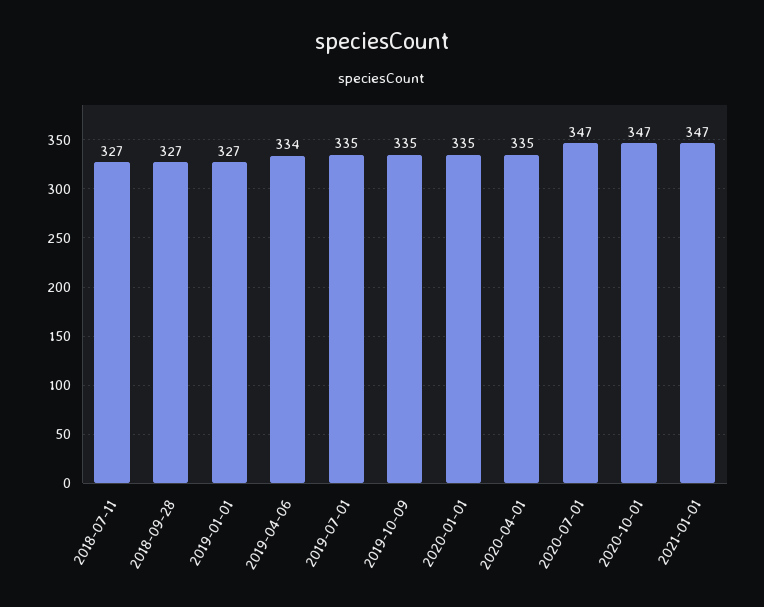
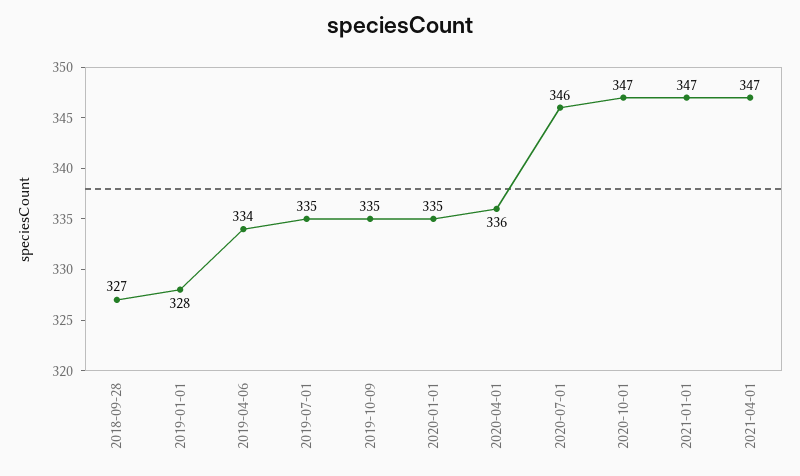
2018-07-11: 327 -> none
2019-01-01: 327 -> 328
2020-04-01: 335 -> 336
2020-07-01: 347 -> 346
2021-04-01: none -> 347

